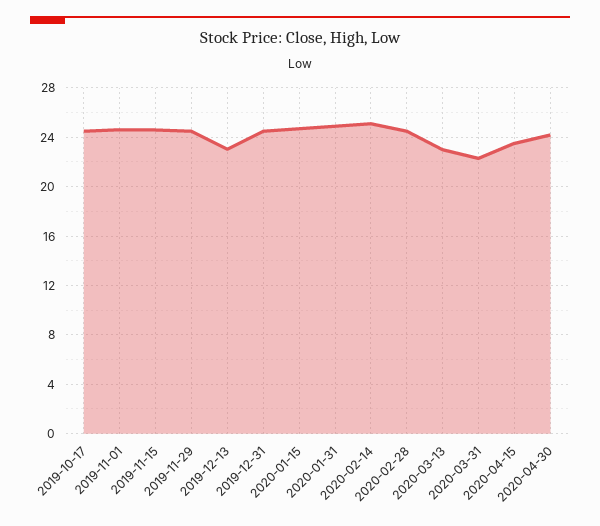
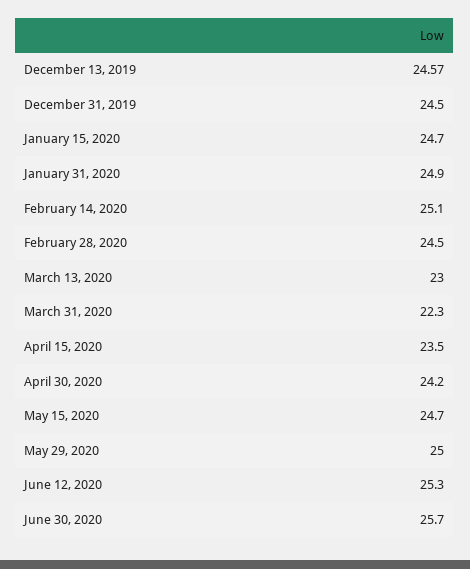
2019-10-17: 24.5 -> none
2019-11-01: 24.5 -> none
2019-11-15: 24.5 -> none
2019-11-29: 24.5 -> none
2019-12-13: 23 -> 24.57
May 15, 2020: none -> 24.7
May 29, 2020: none -> 25
June 12, 2020: none -> 25.3
June 30, 2020: none -> 25.7

